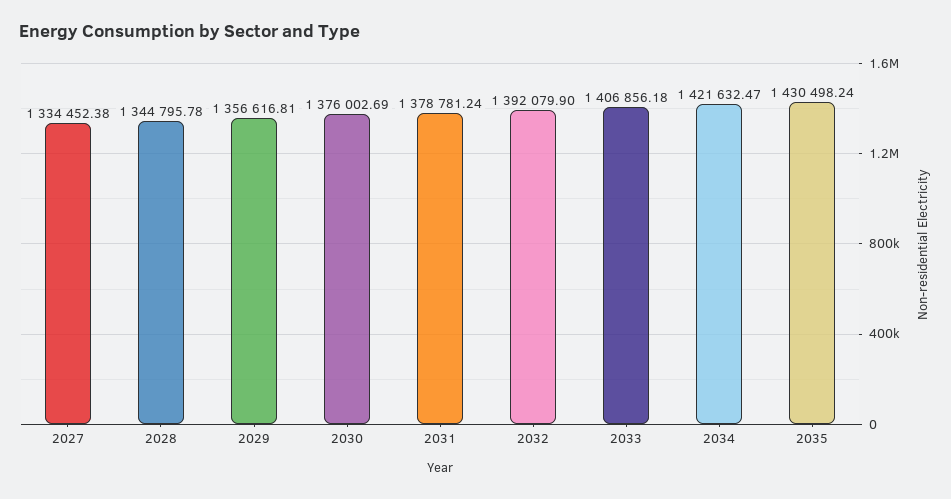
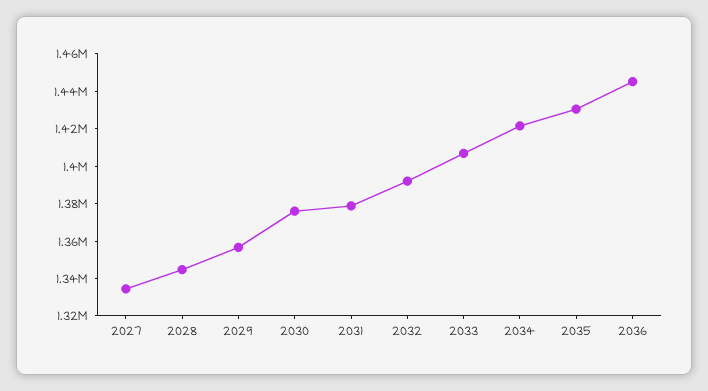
2036: none -> 1445000

